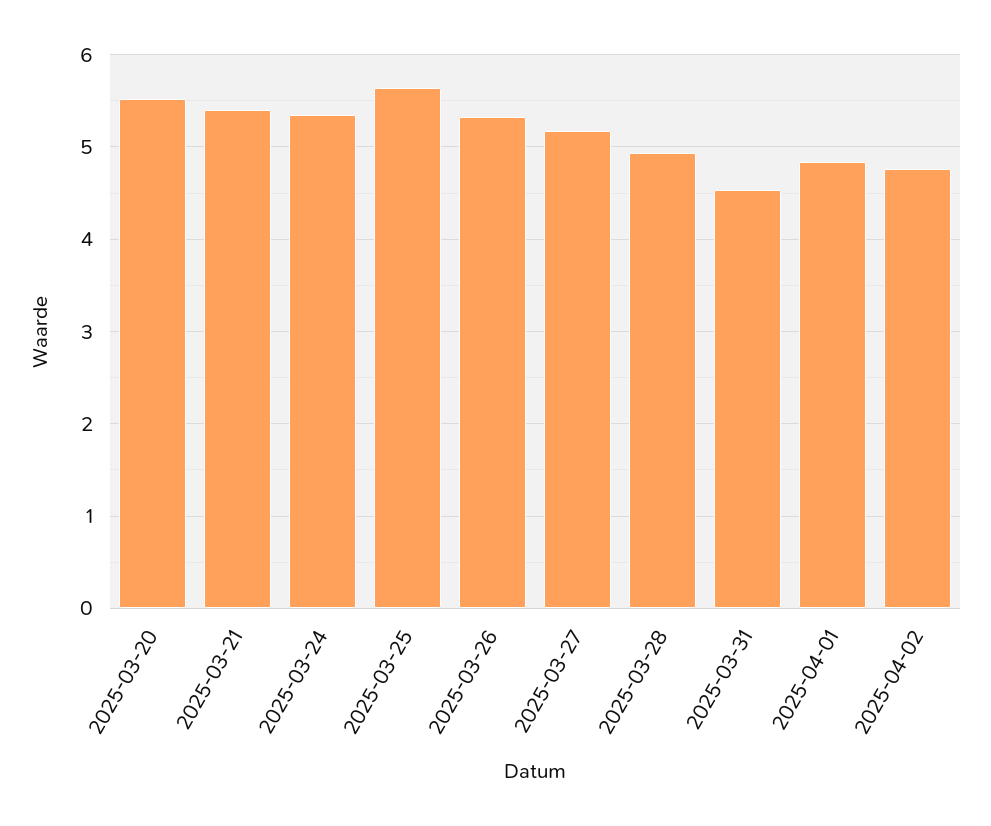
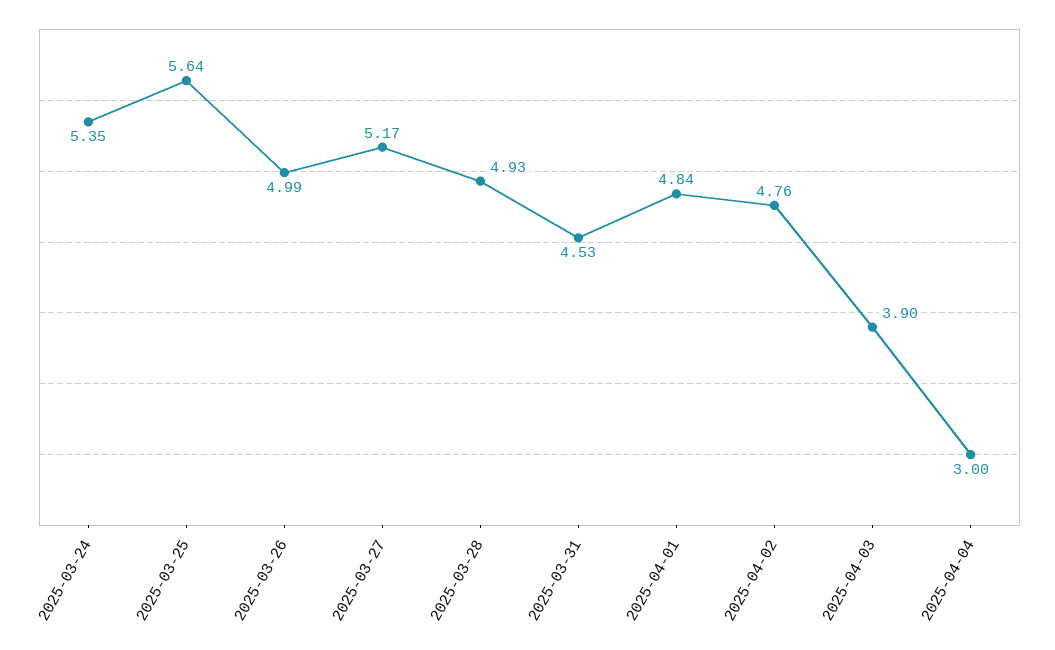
2025-03-20: 5.5 -> none
2025-03-21: 5.4 -> none
2025-03-26: 5.3 -> 4.99
2025-04-03: none -> 3.9
2025-04-04: none -> 3

